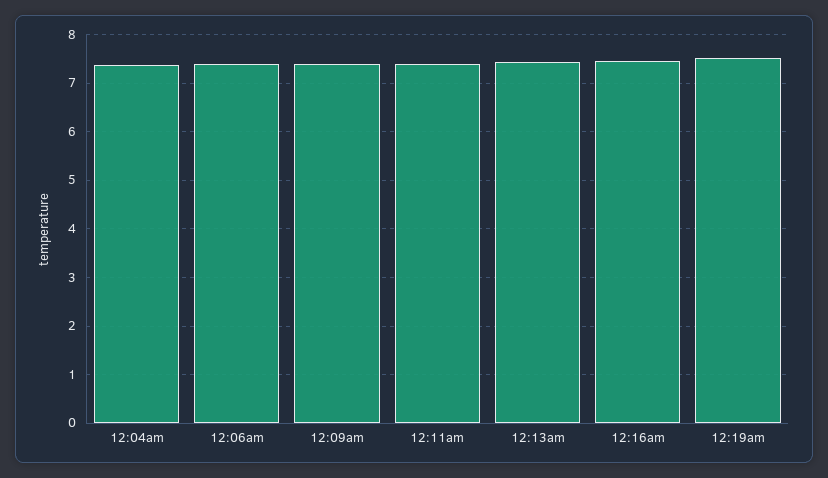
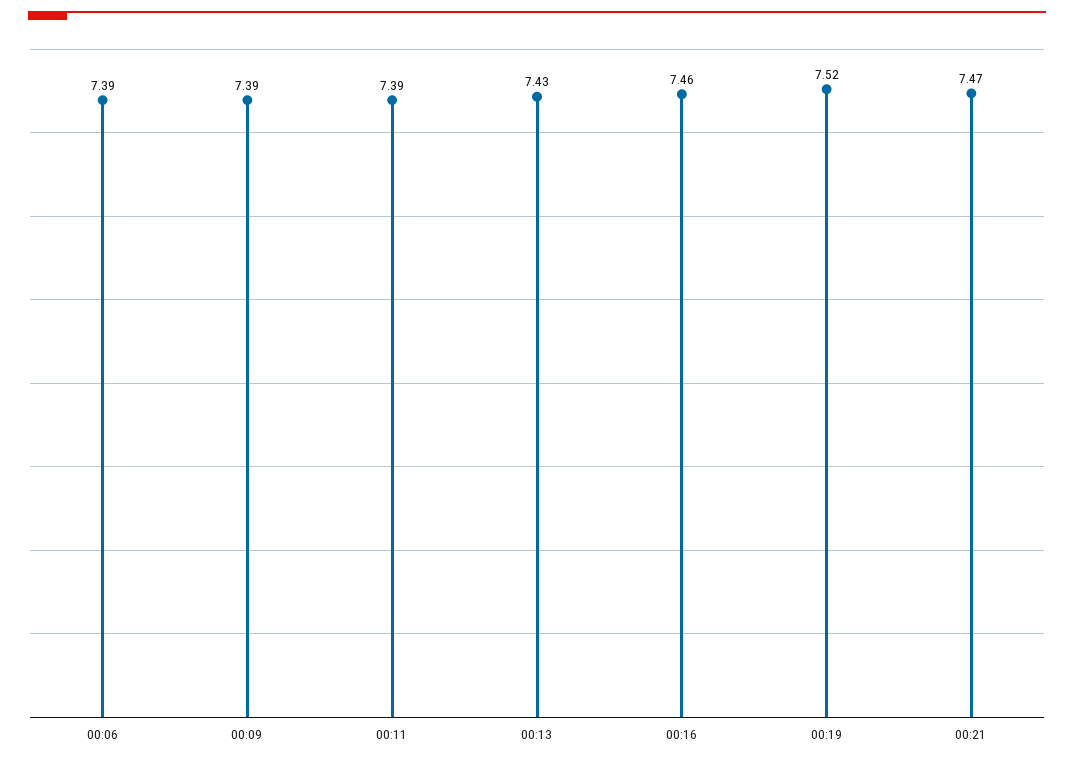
12:04am: 7.4 -> none
00:21: none -> 7.47

